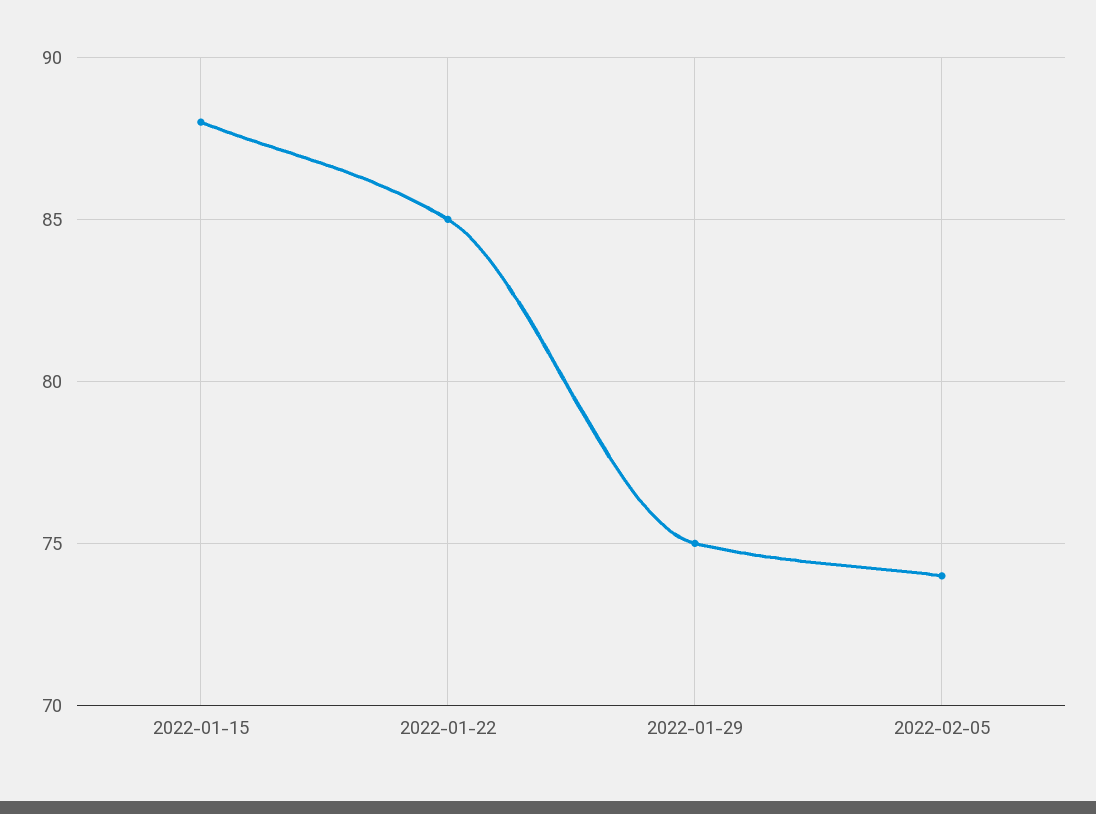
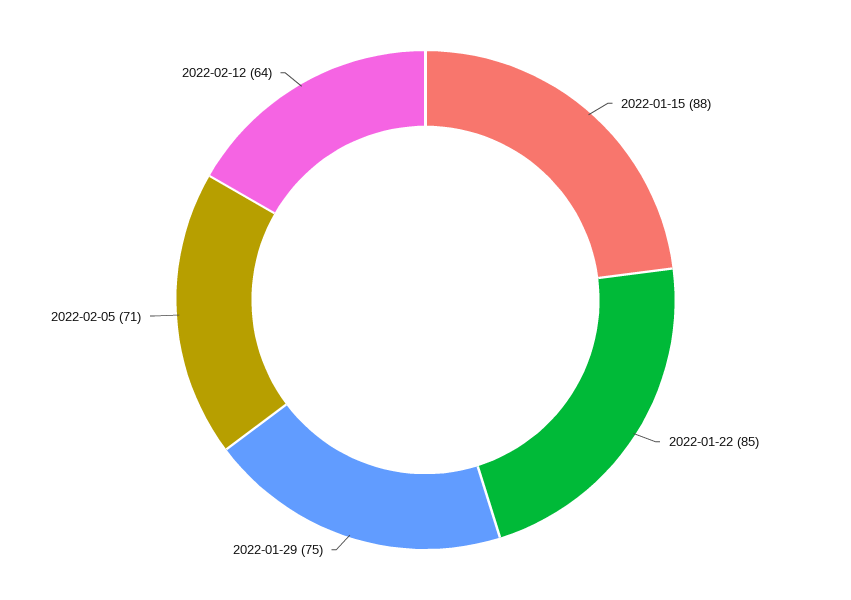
2022-02-05: 74 -> 71
2022-02-12: none -> 64

